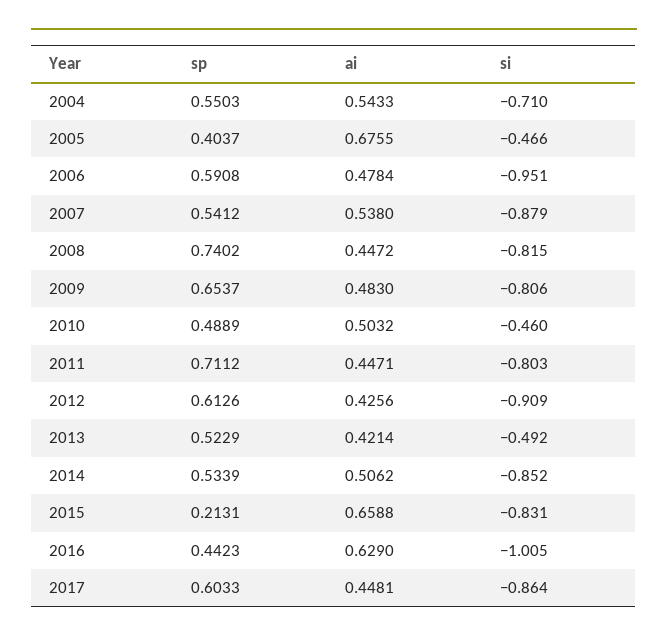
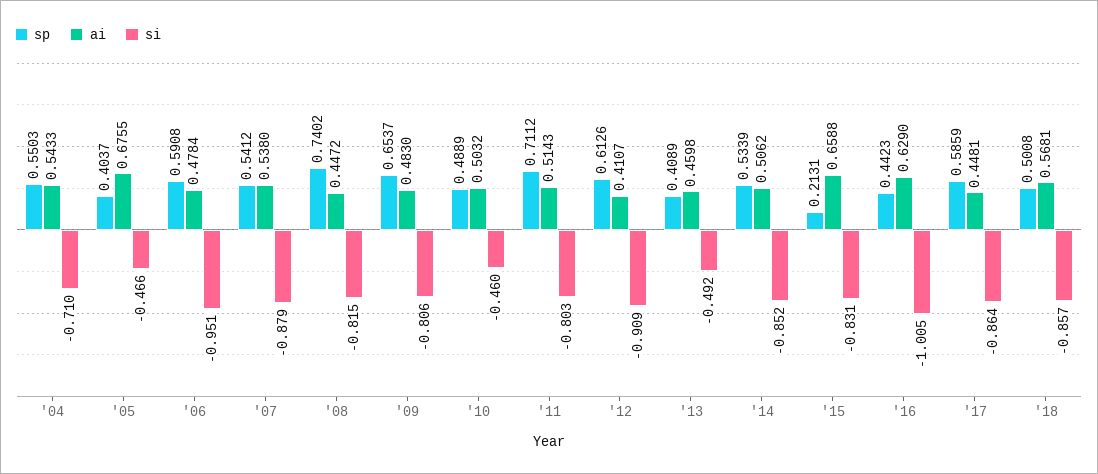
ai, 2011: 0.4471 -> 0.5143
ai, 2012: 0.4256 -> 0.4107
sp, 2013: 0.5229 -> 0.4089
ai, 2013: 0.4214 -> 0.4598
sp, 2017: 0.6033 -> 0.5859
sp, '18: none -> 0.5008
ai, '18: none -> 0.5681
si, '18: none -> -0.857

